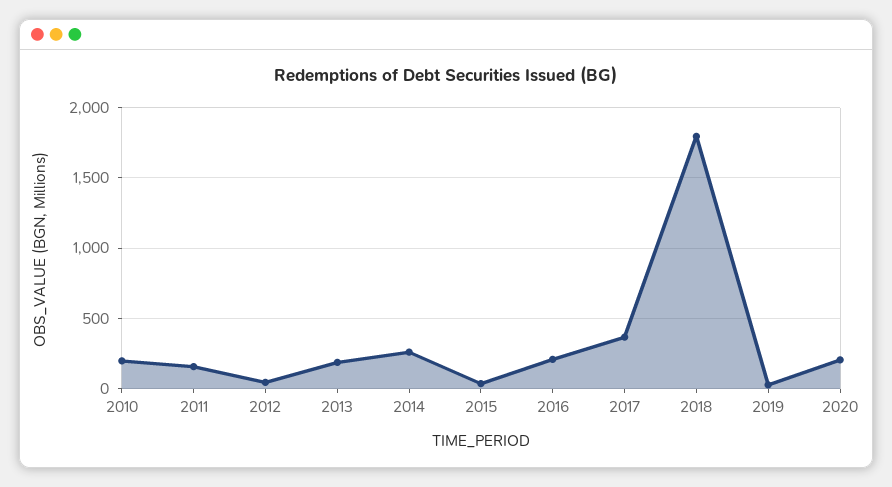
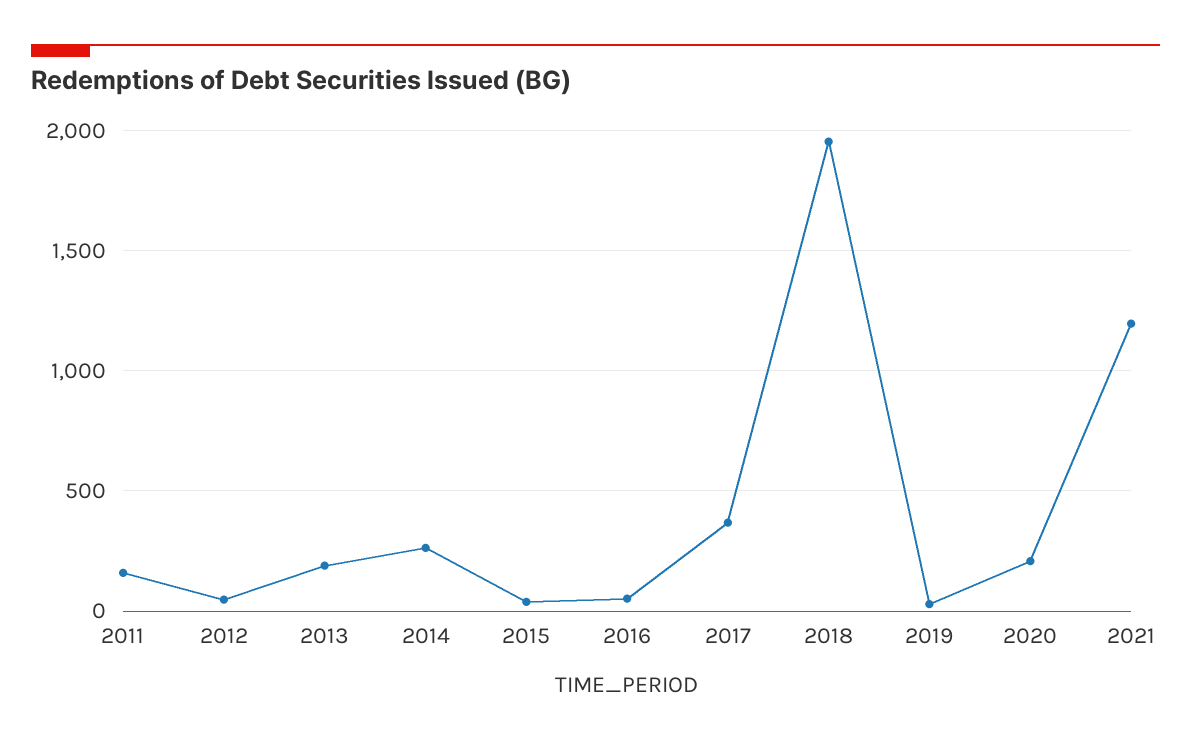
2010: 200 -> none
2016: 200 -> 50
2018: 1800 -> 1950
2021: none -> 1200

